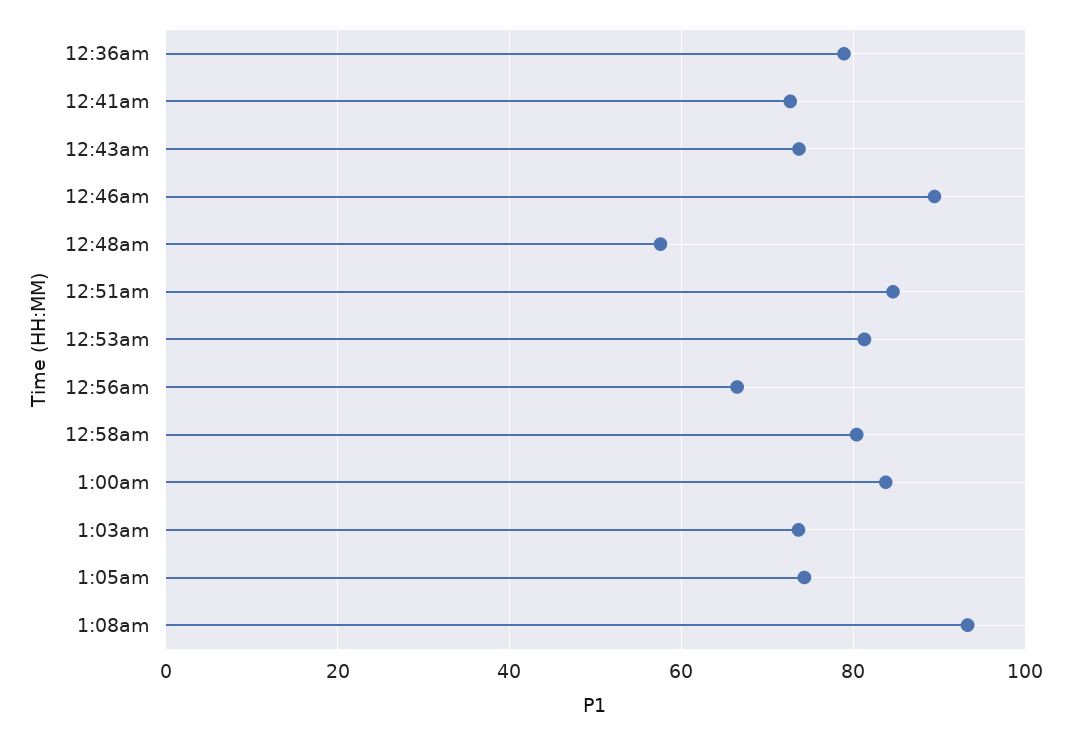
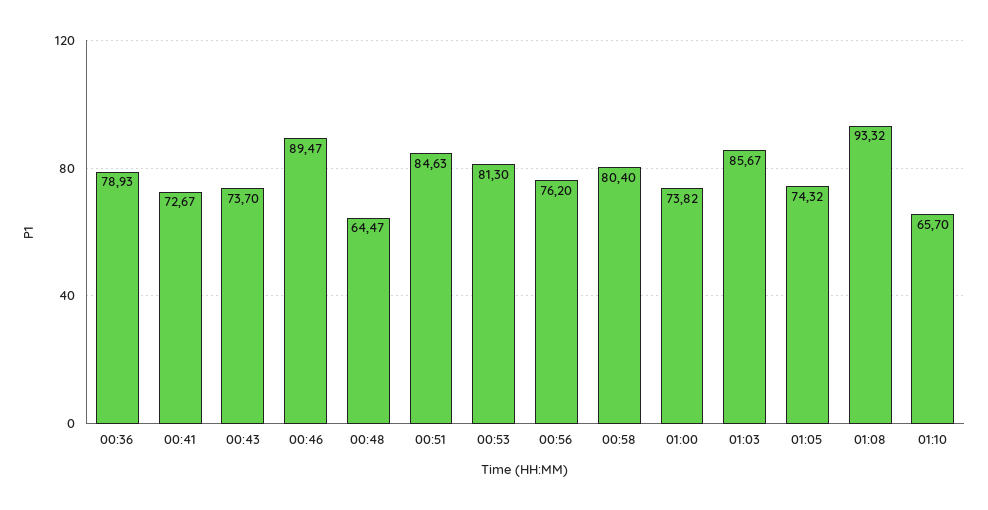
12:48am: 58 -> 64.47
12:56am: 66 -> 76.2
1:00am: 84 -> 73.82
1:03am: 74 -> 85.67
01:10: none -> 65.7

